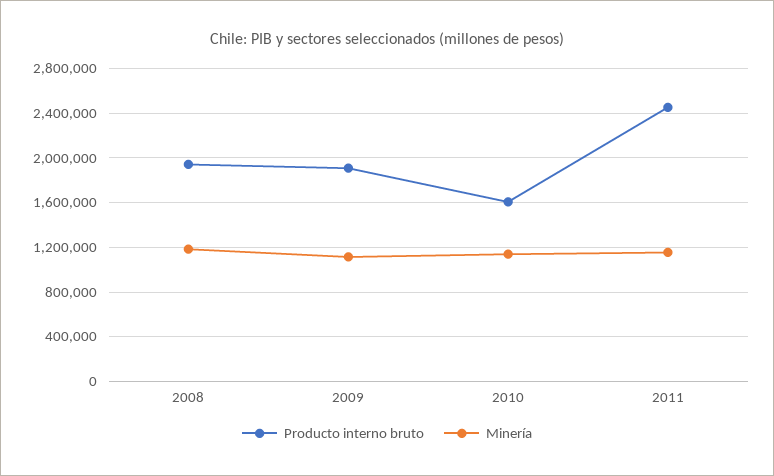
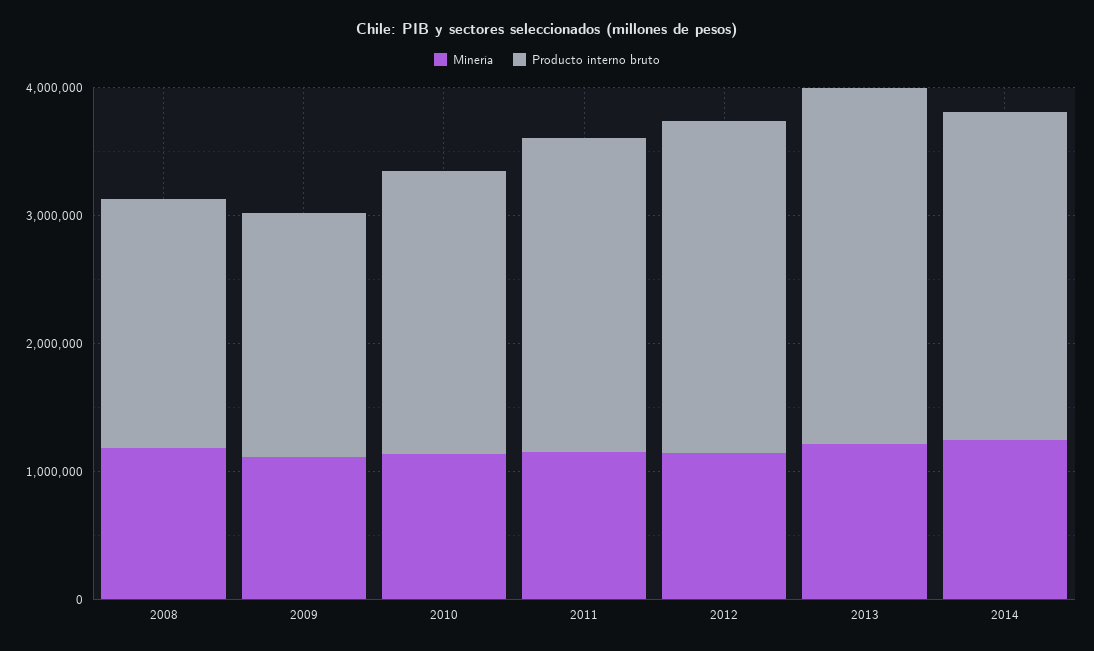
Producto interno bruto, 2010: 1600000 -> 2200000
Minería, 2012: none -> 1200000
Producto interno bruto, 2012: none -> 2600000
Minería, 2013: none -> 1200000
Producto interno bruto, 2013: none -> 2800000
Minería, 2014: none -> 1200000
Producto interno bruto, 2014: none -> 2600000

